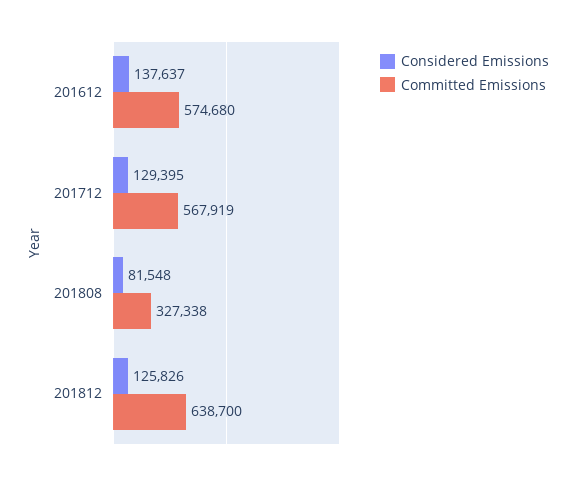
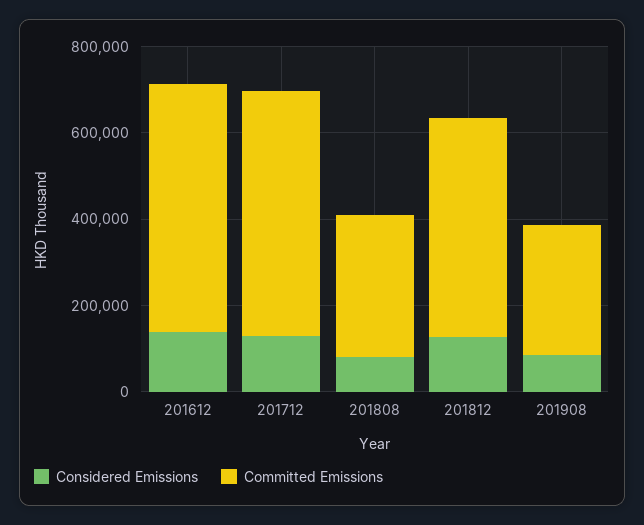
Committed Emissions, 201812: 638700 -> 500000
Considered Emissions, 201908: none -> 100000
Committed Emissions, 201908: none -> 300000

